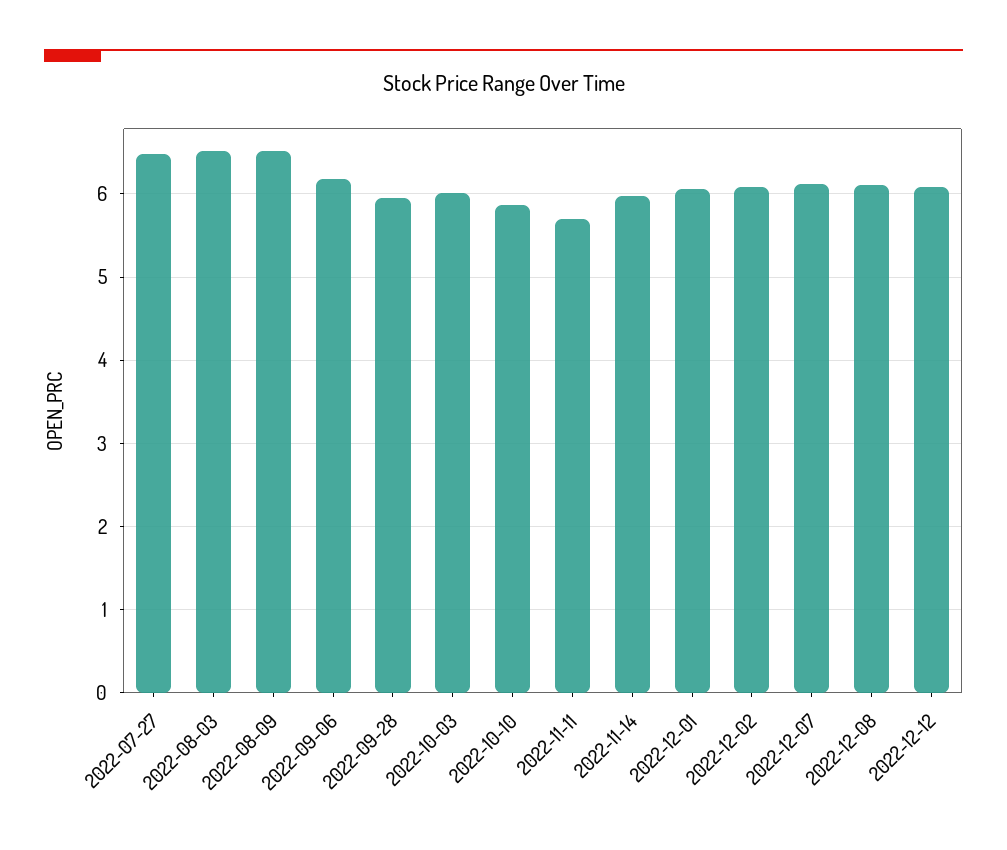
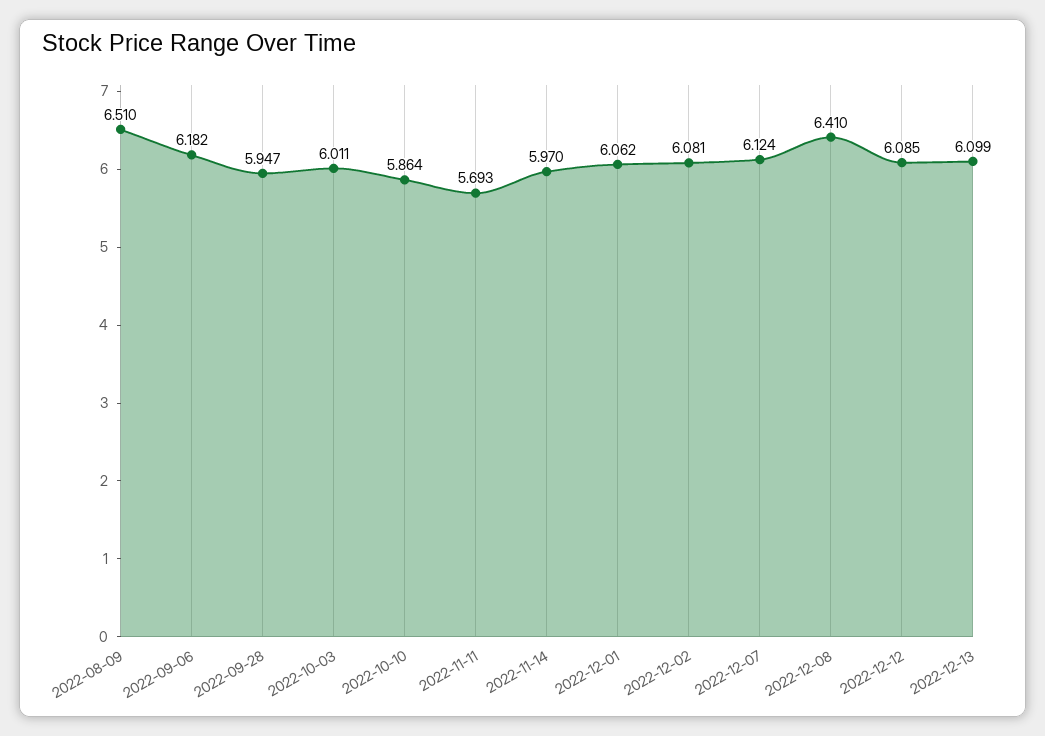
2022-07-27: 6.5 -> none
2022-08-03: 6.5 -> none
2022-12-08: 6.1 -> 6.41
2022-12-13: none -> 6.099

